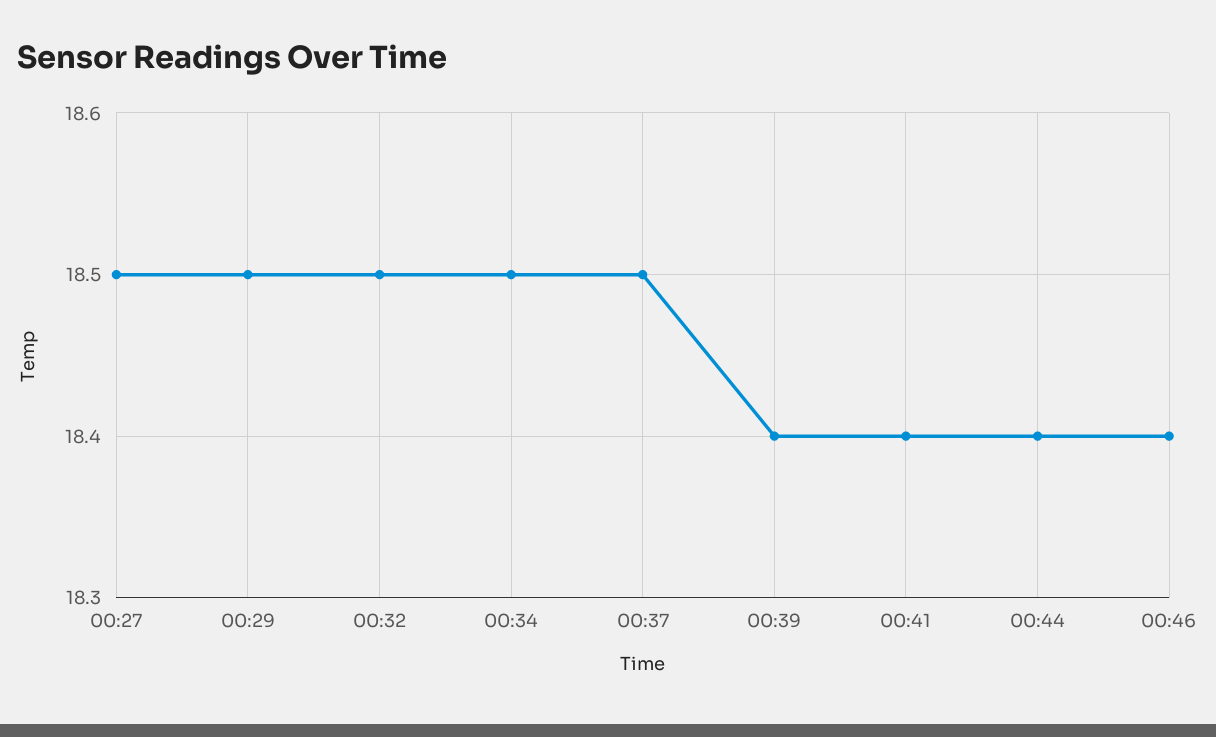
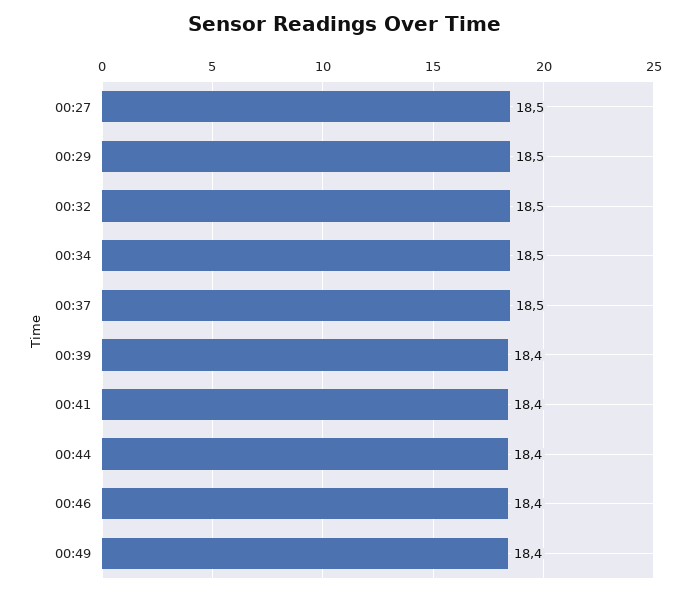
00:49: none -> 18.4

